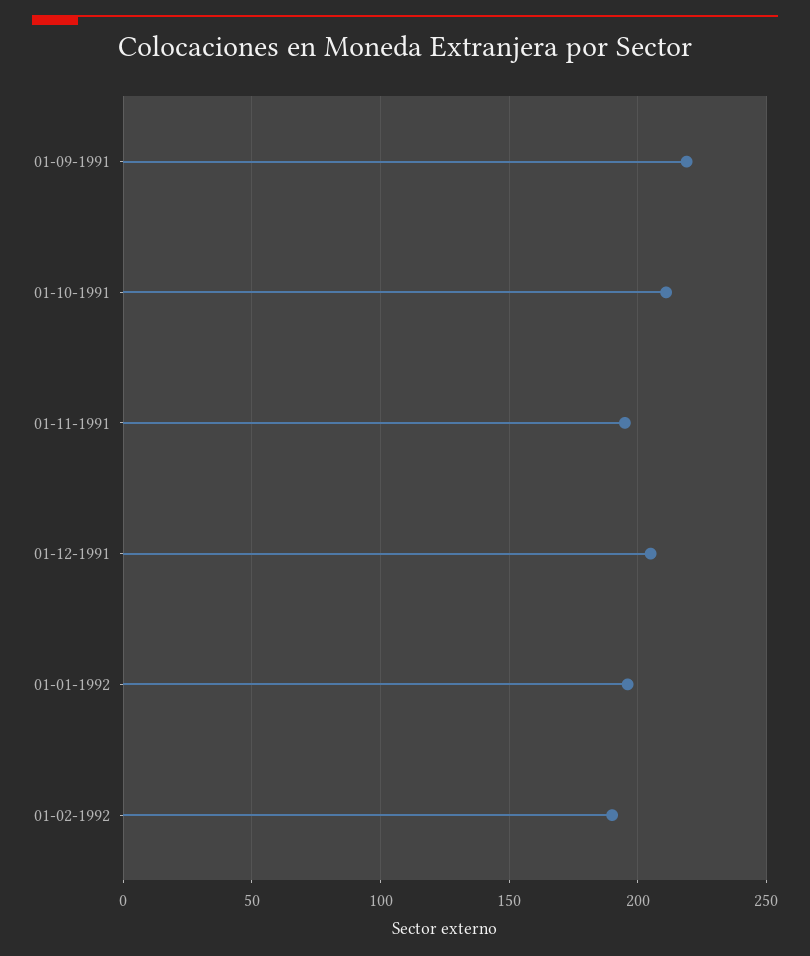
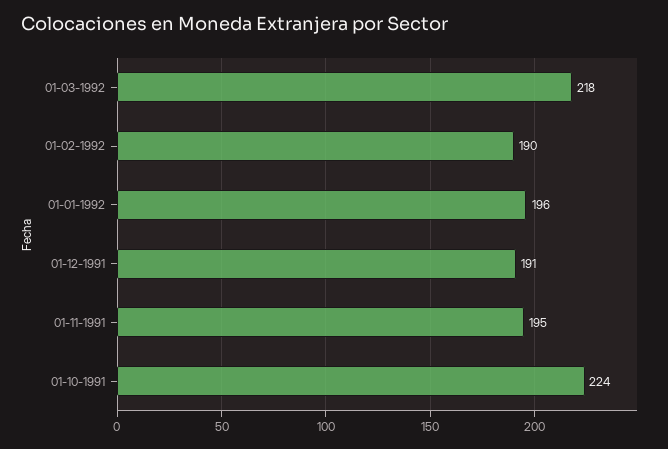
01-09-1991: 220 -> none
01-10-1991: 210 -> 224
01-12-1991: 205 -> 191
01-03-1992: none -> 218

